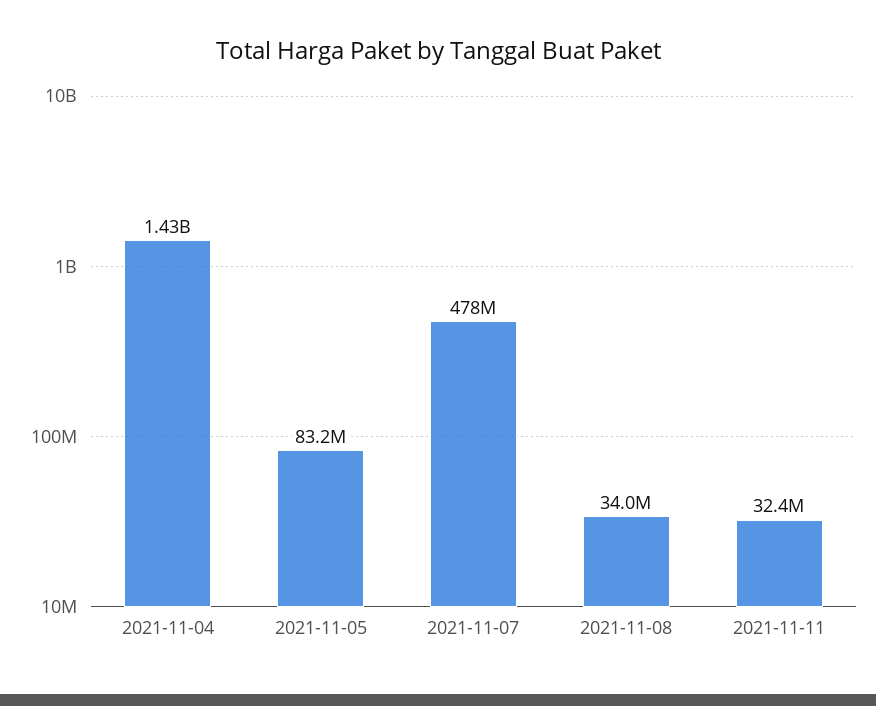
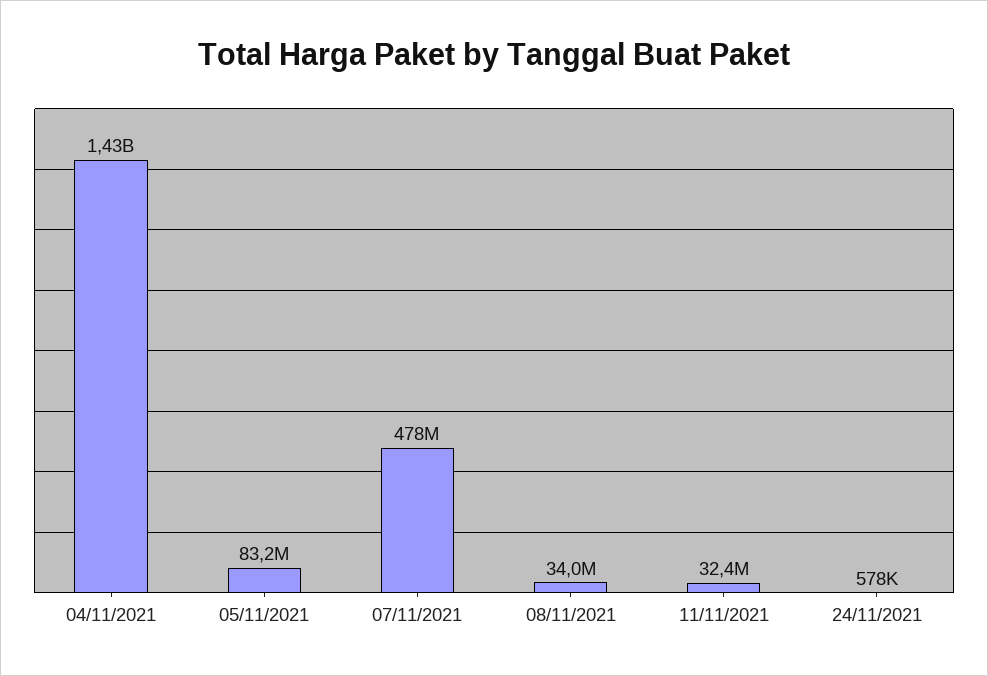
24/11/2021: none -> 578000

